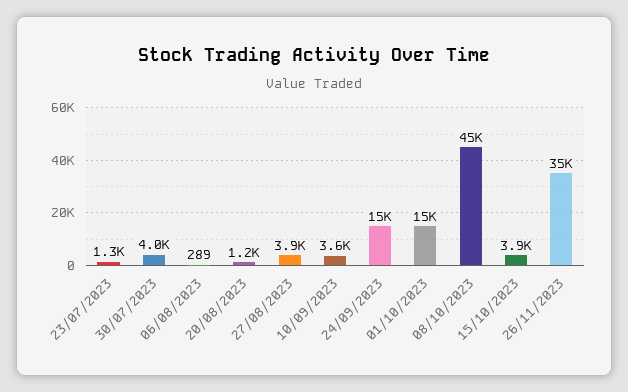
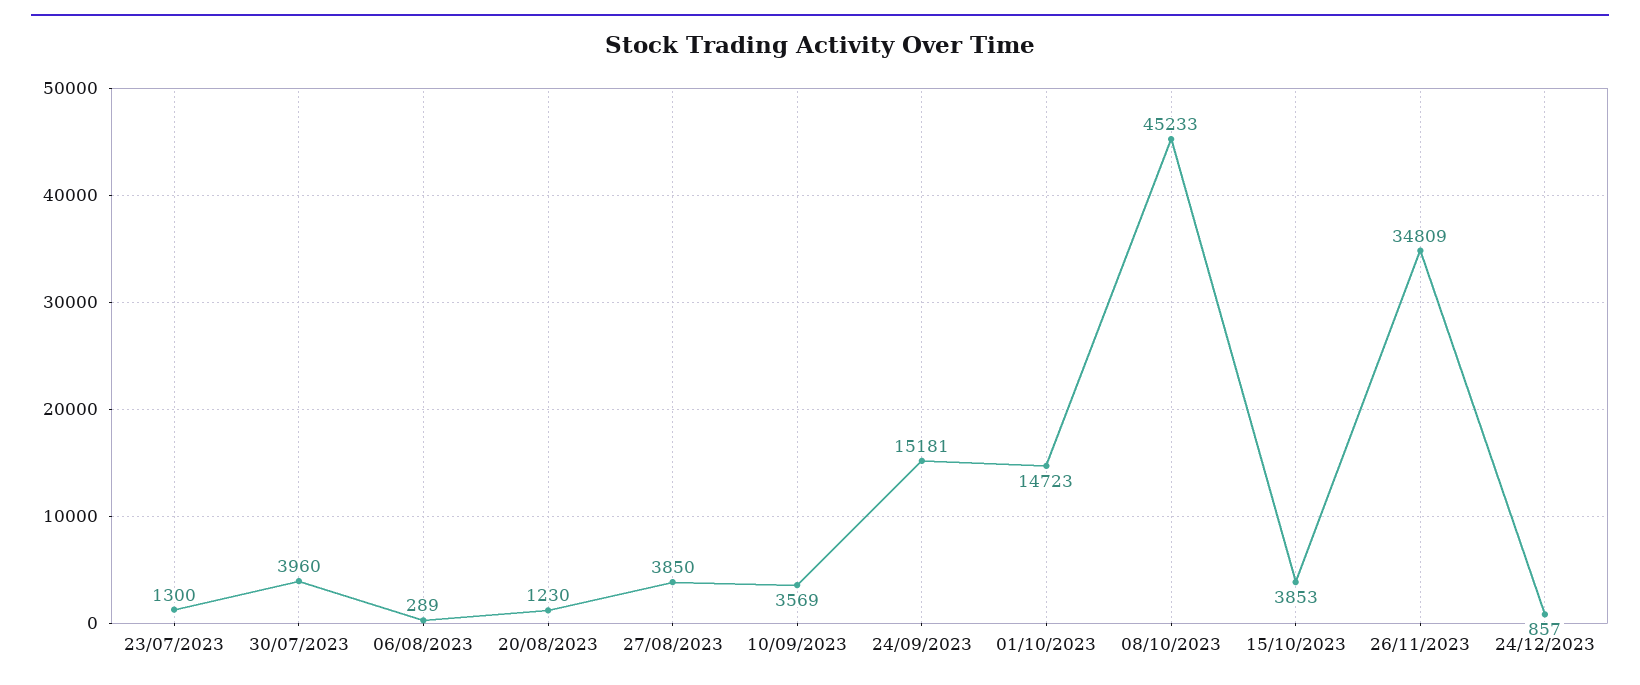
24/12/2023: none -> 857

